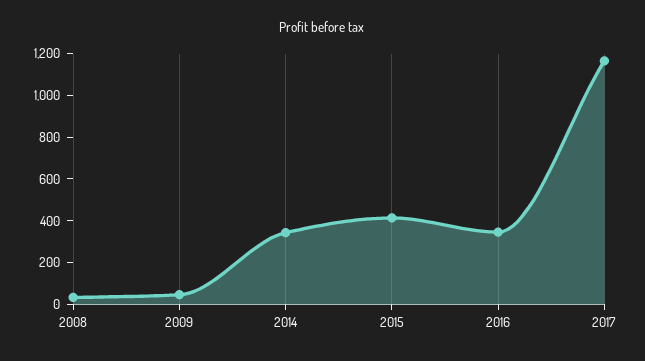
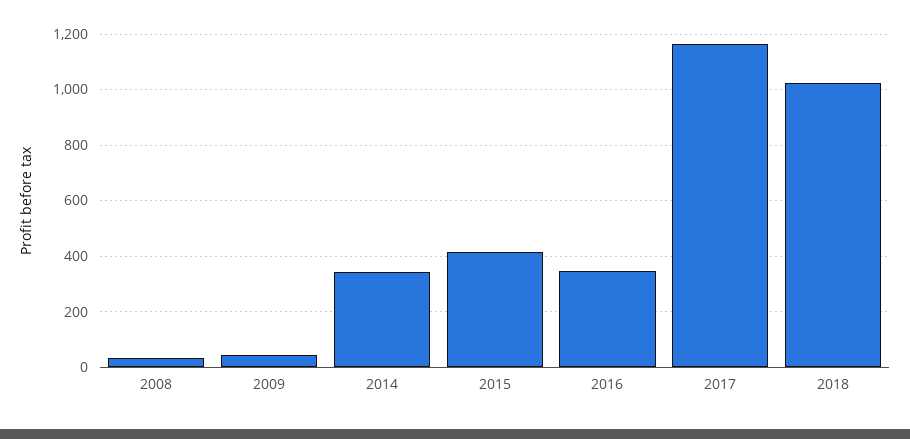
2018: none -> 1025

